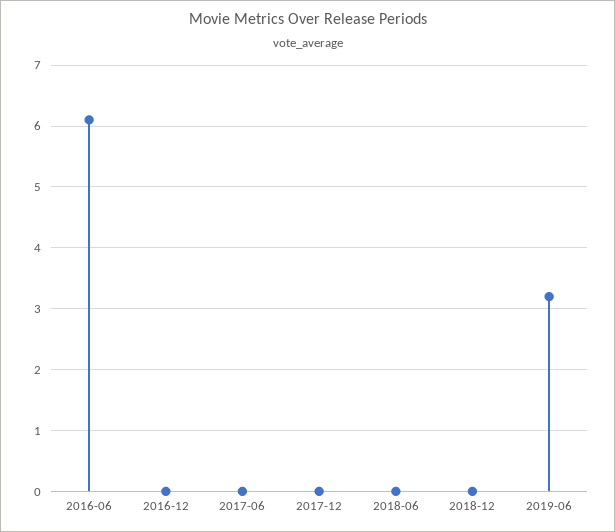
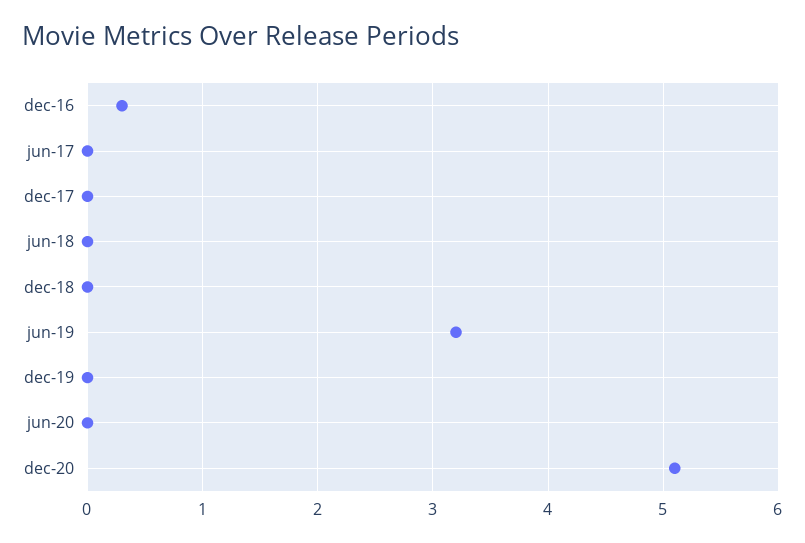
2016-06: 6.1 -> none
2016-12: 0 -> 0.3
dec-19: none -> 0
jun-20: none -> 0
dec-20: none -> 5.1

